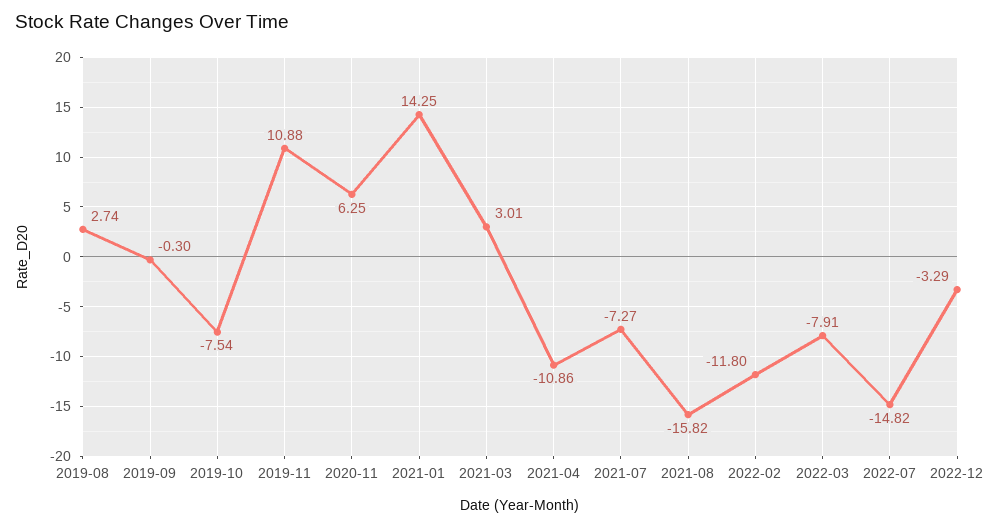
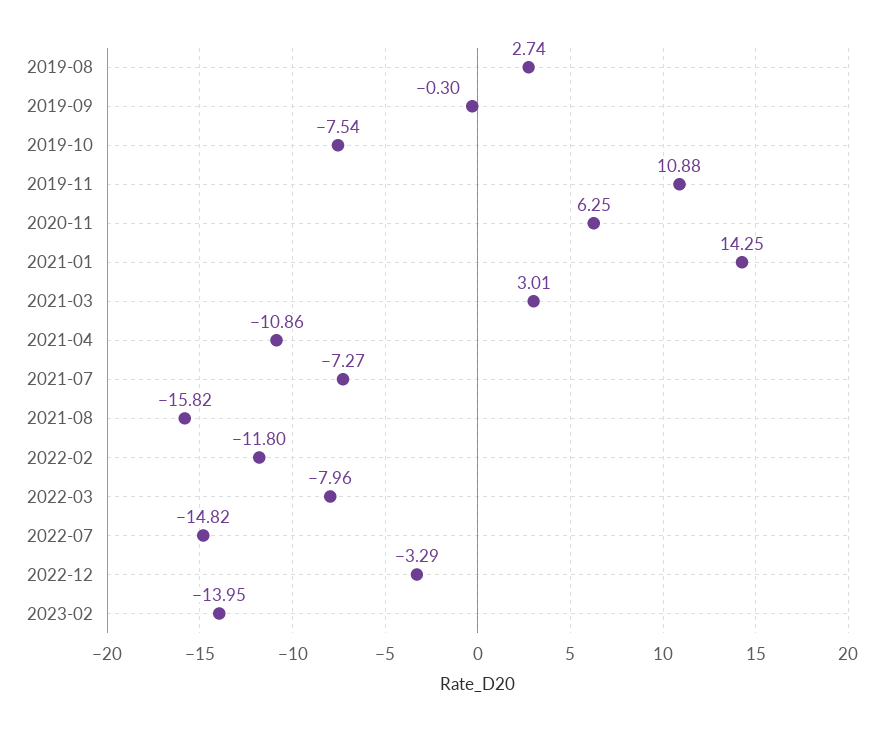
2022-03: -7.91 -> -7.96
2023-02: none -> -13.95

